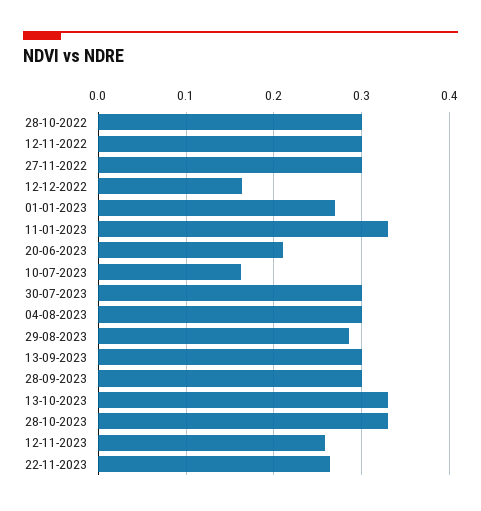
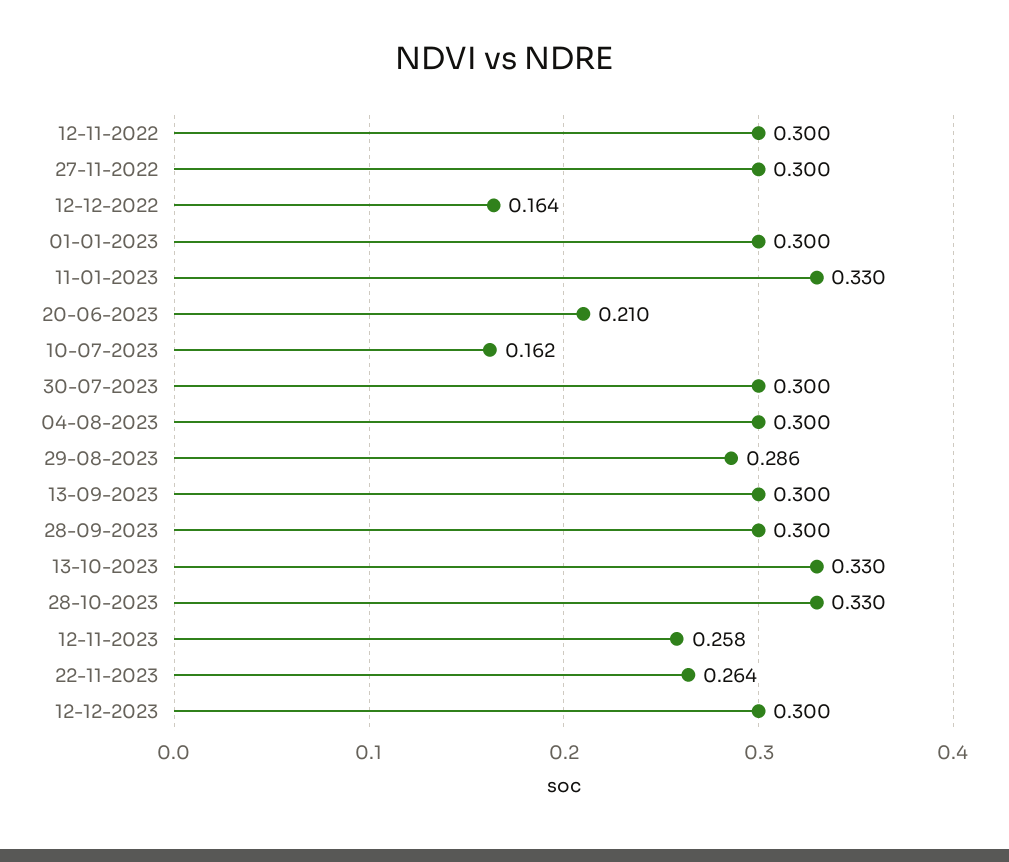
28-10-2022: 0.3 -> none
01-01-2023: 0.27 -> 0.3
12-12-2023: none -> 0.3

